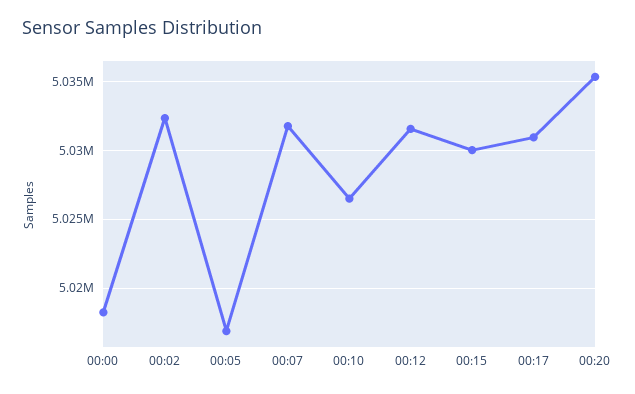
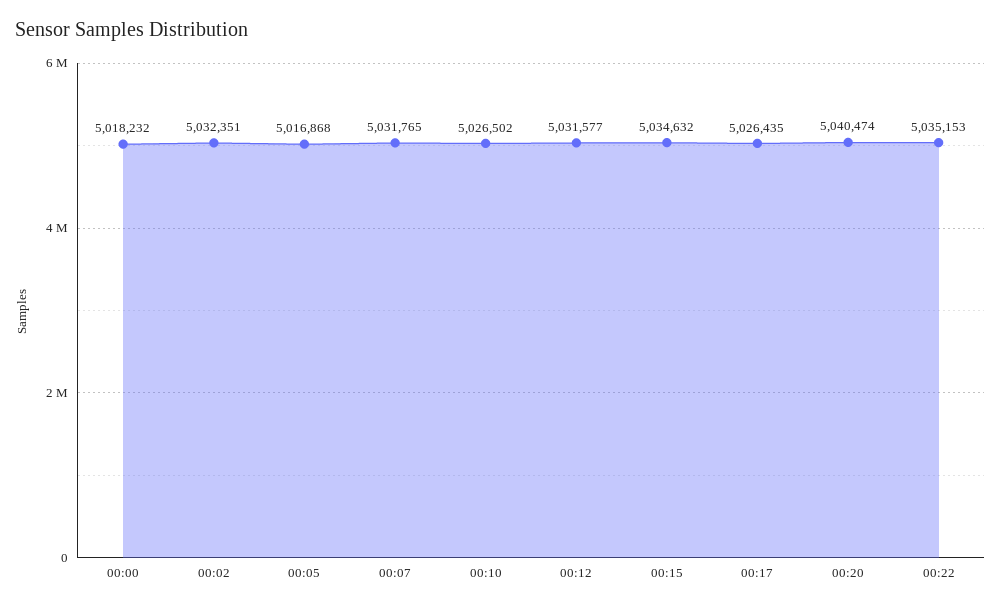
00:15: 5030000 -> 5034632
00:17: 5031000 -> 5026435
00:20: 5035500 -> 5040474
00:22: none -> 5035153

